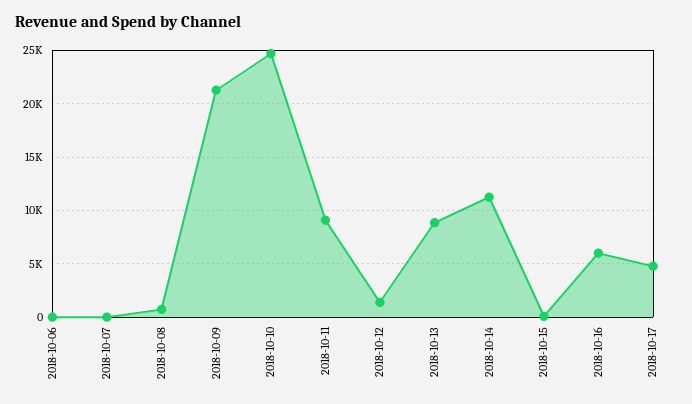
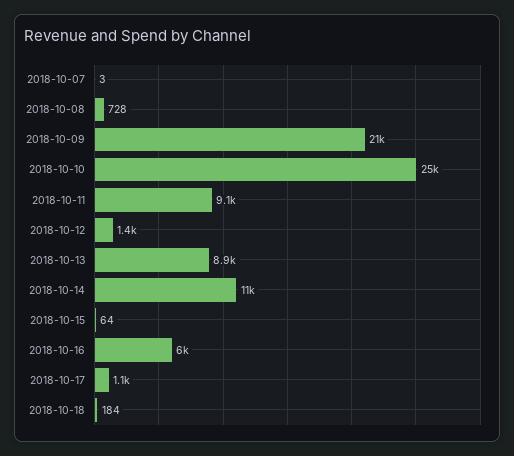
2018-10-06: 0 -> none
2018-10-17: 5000 -> 1100
2018-10-18: none -> 184

